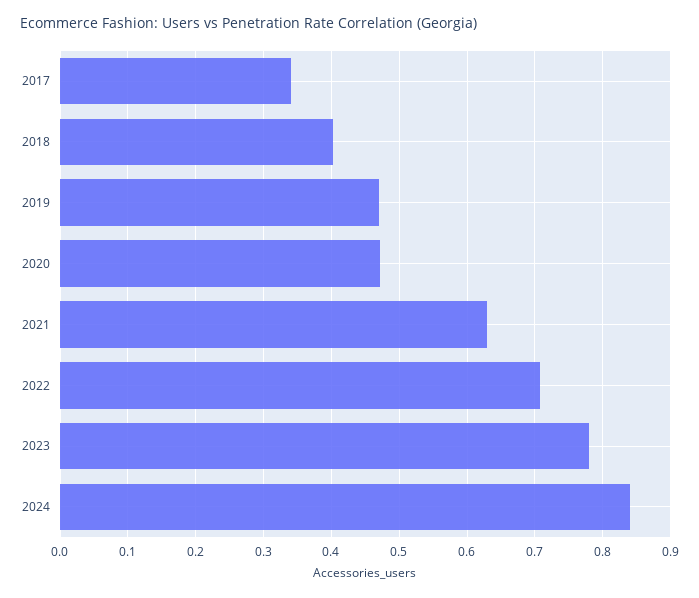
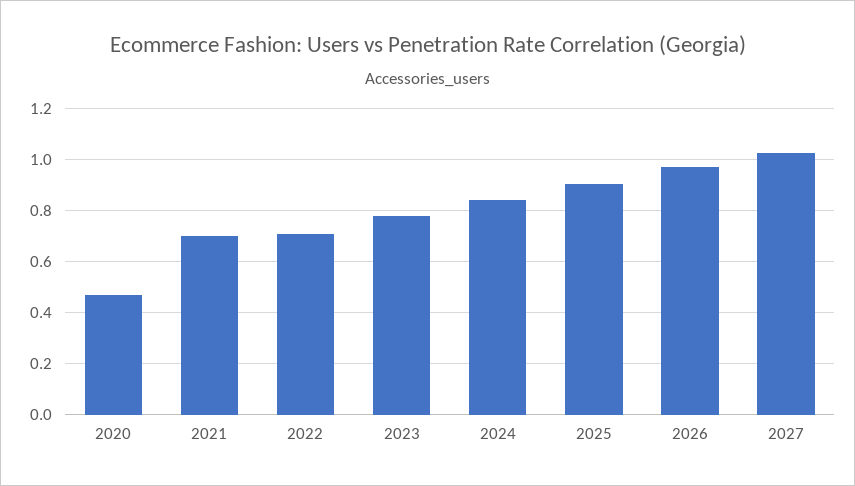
2017: 0.34 -> none
2018: 0.4 -> none
2019: 0.47 -> none
2021: 0.63 -> 0.7
2025: none -> 0.9
2026: none -> 0.975
2027: none -> 1.025

